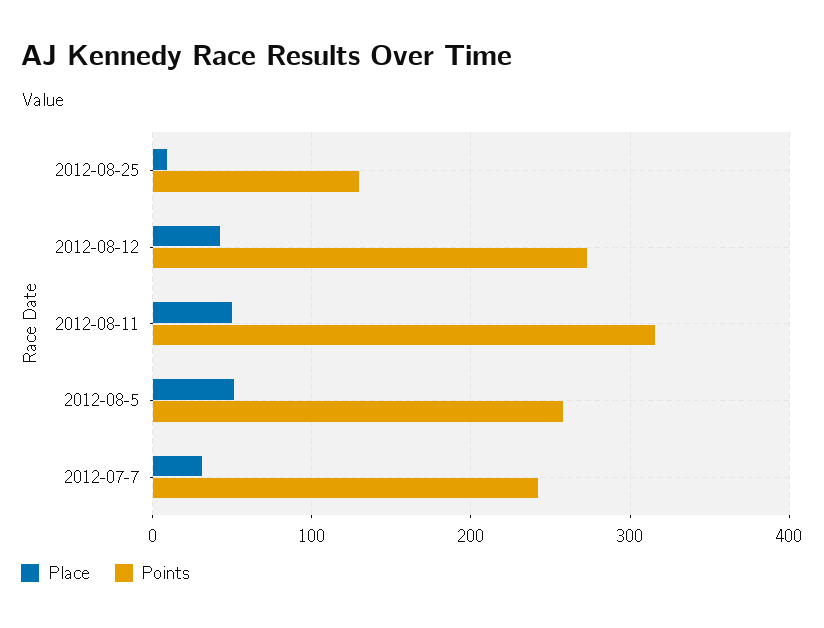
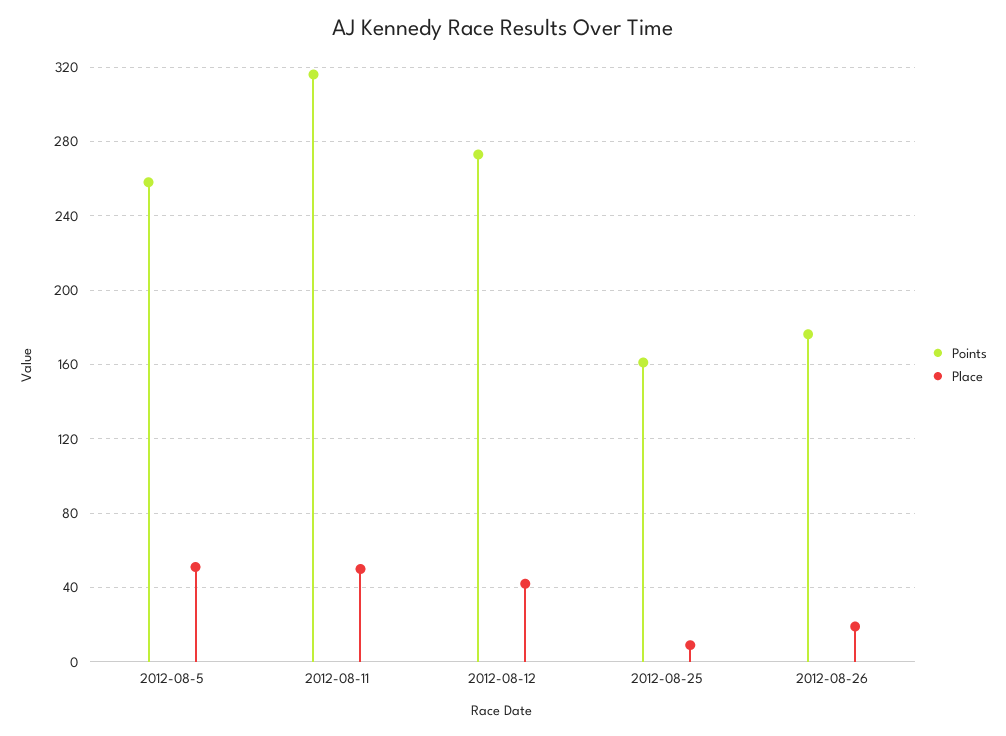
Points, 2012-08-25: 130 -> 160
Place, 2012-07-7: 30 -> none
Points, 2012-07-7: 240 -> none
Points, 2012-08-26: none -> 175
Place, 2012-08-26: none -> 20

